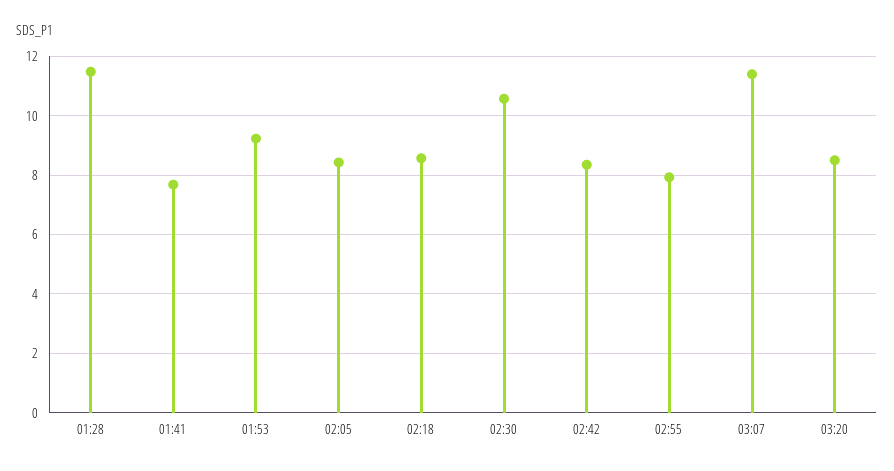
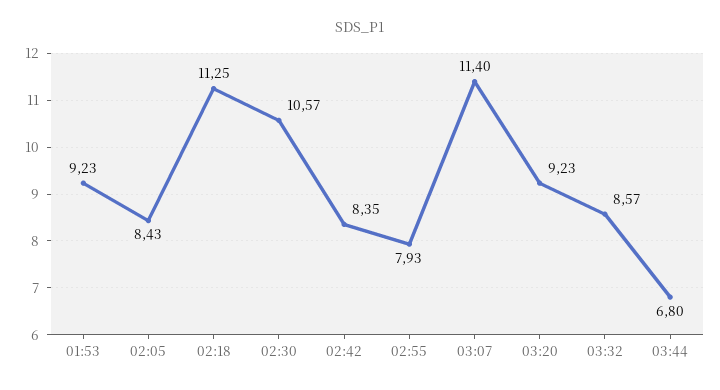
01:28: 11.5 -> none
01:41: 7.75 -> none
02:18: 8.5 -> 11.25
03:20: 8.5 -> 9.23
03:32: none -> 8.57
03:44: none -> 6.8

